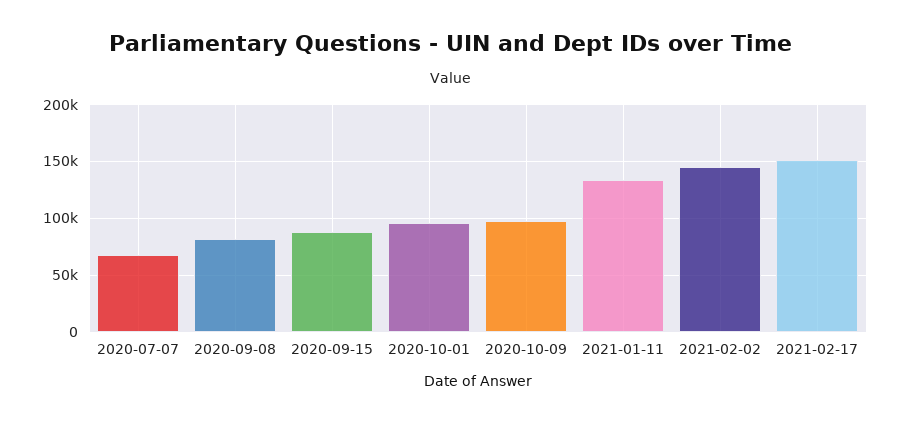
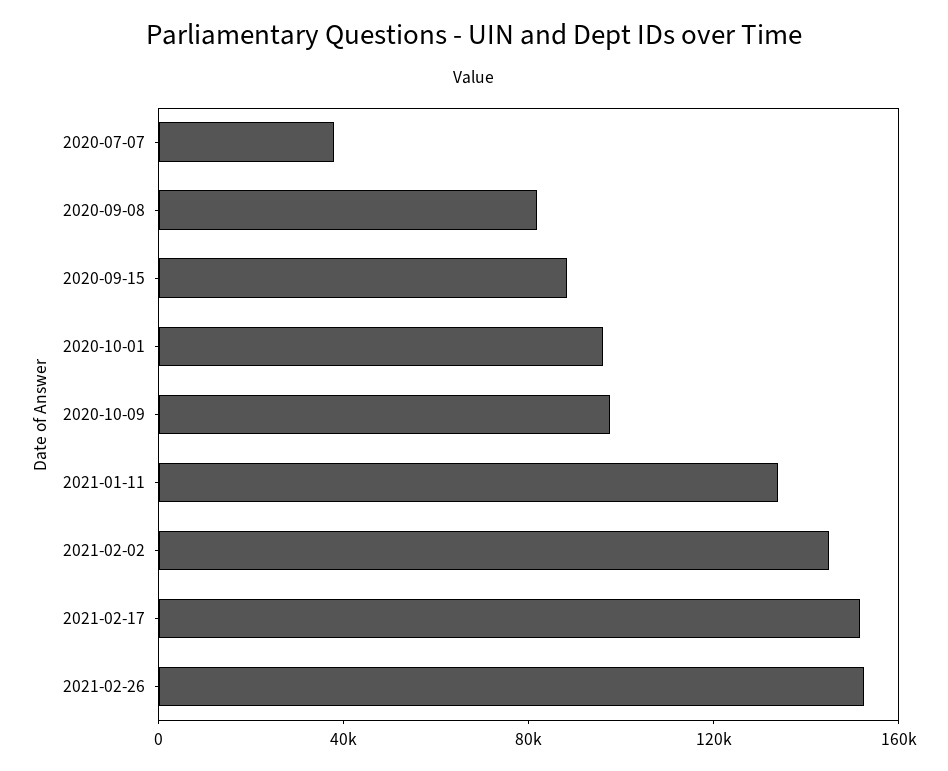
2020-07-07: 70000 -> 40000
2021-02-26: none -> 150000

